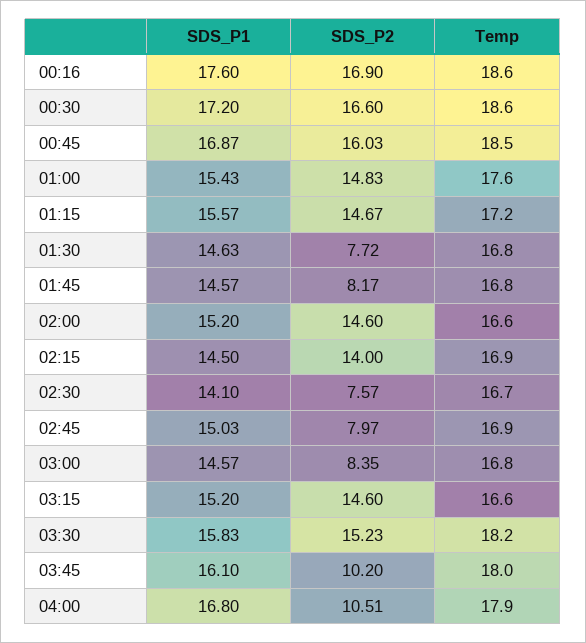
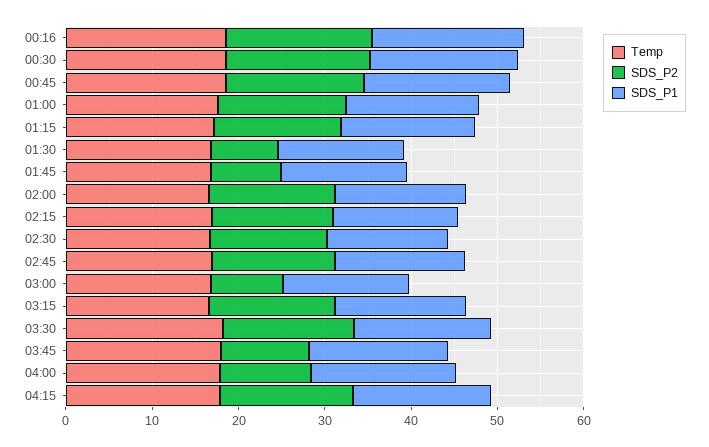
SDS_P2, 02:30: 7.57 -> 14
SDS_P2, 02:45: 7.97 -> 14
Temp, 04:15: none -> 18
SDS_P2, 04:15: none -> 16
SDS_P1, 04:15: none -> 16

